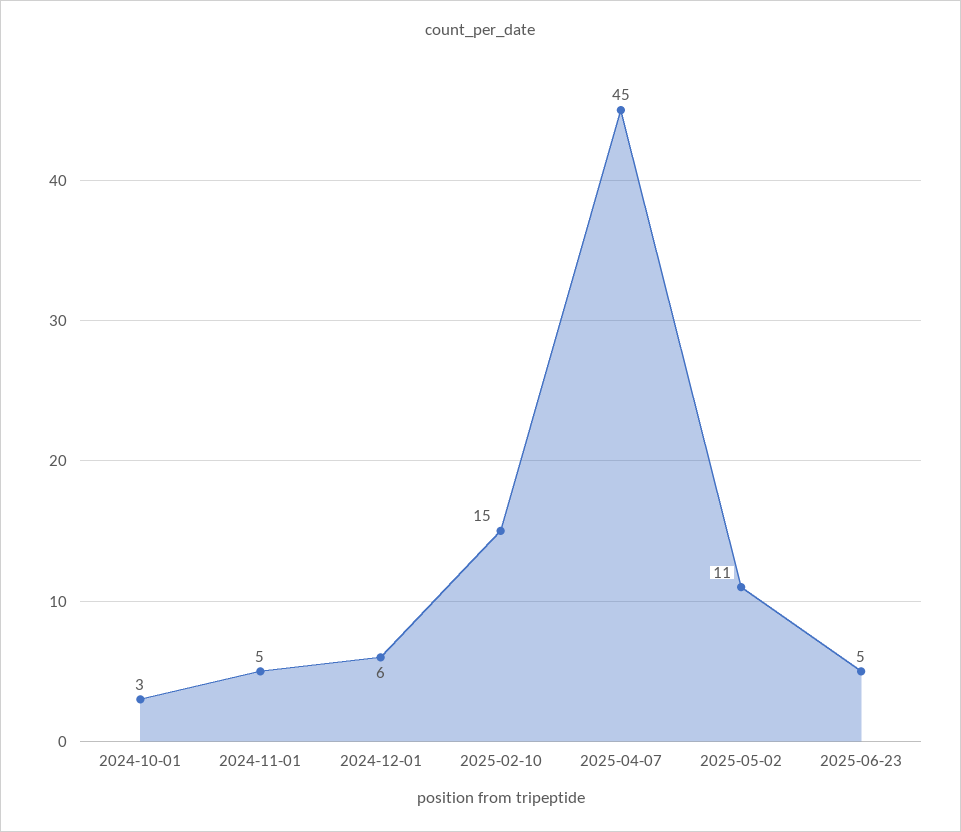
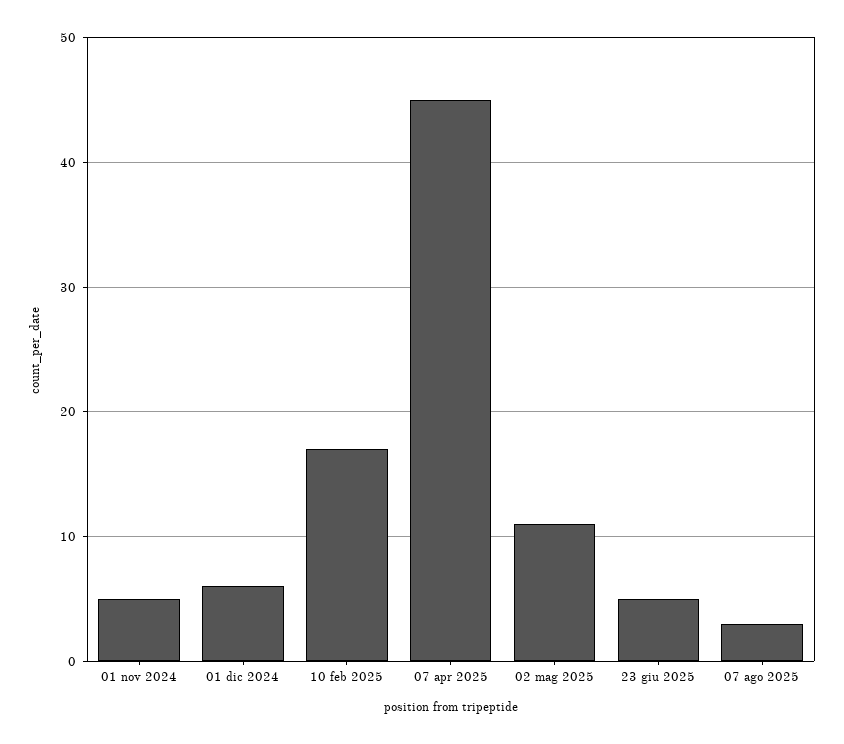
2024-10-01: 3 -> none
2025-02-10: 15 -> 17
07 ago 2025: none -> 3

